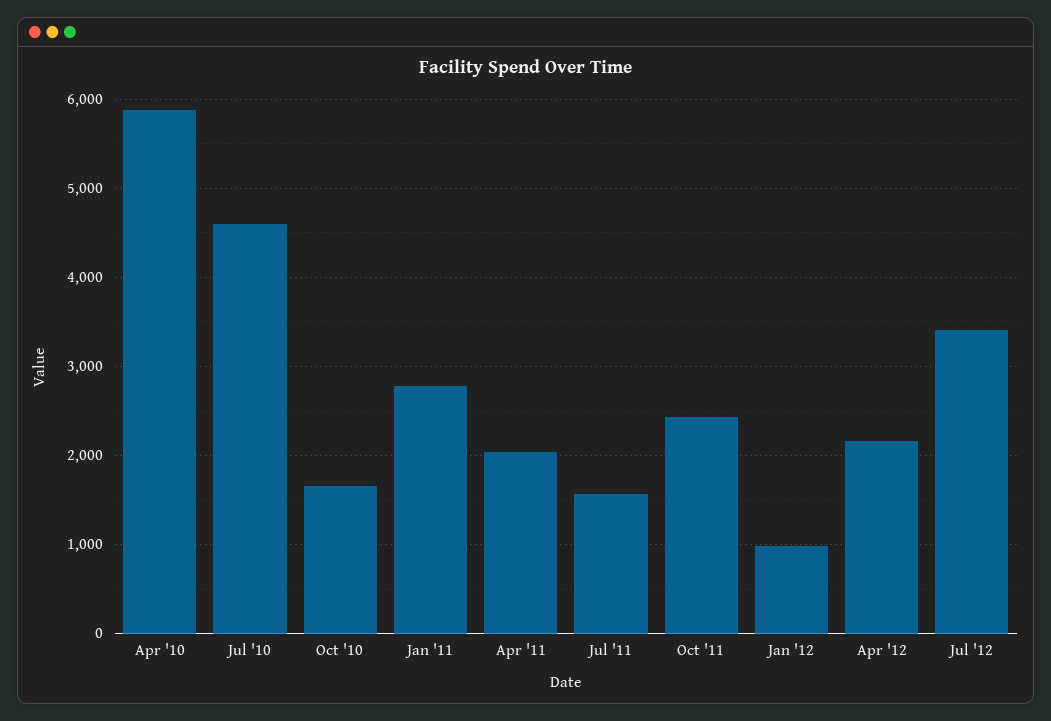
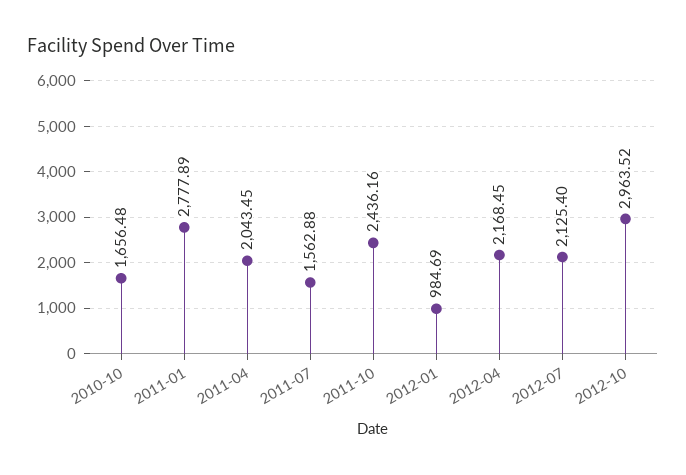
Apr '10: 5900 -> none
Jul '10: 4600 -> none
Jul '12: 3400 -> 2125.4
2012-10: none -> 2963.52

